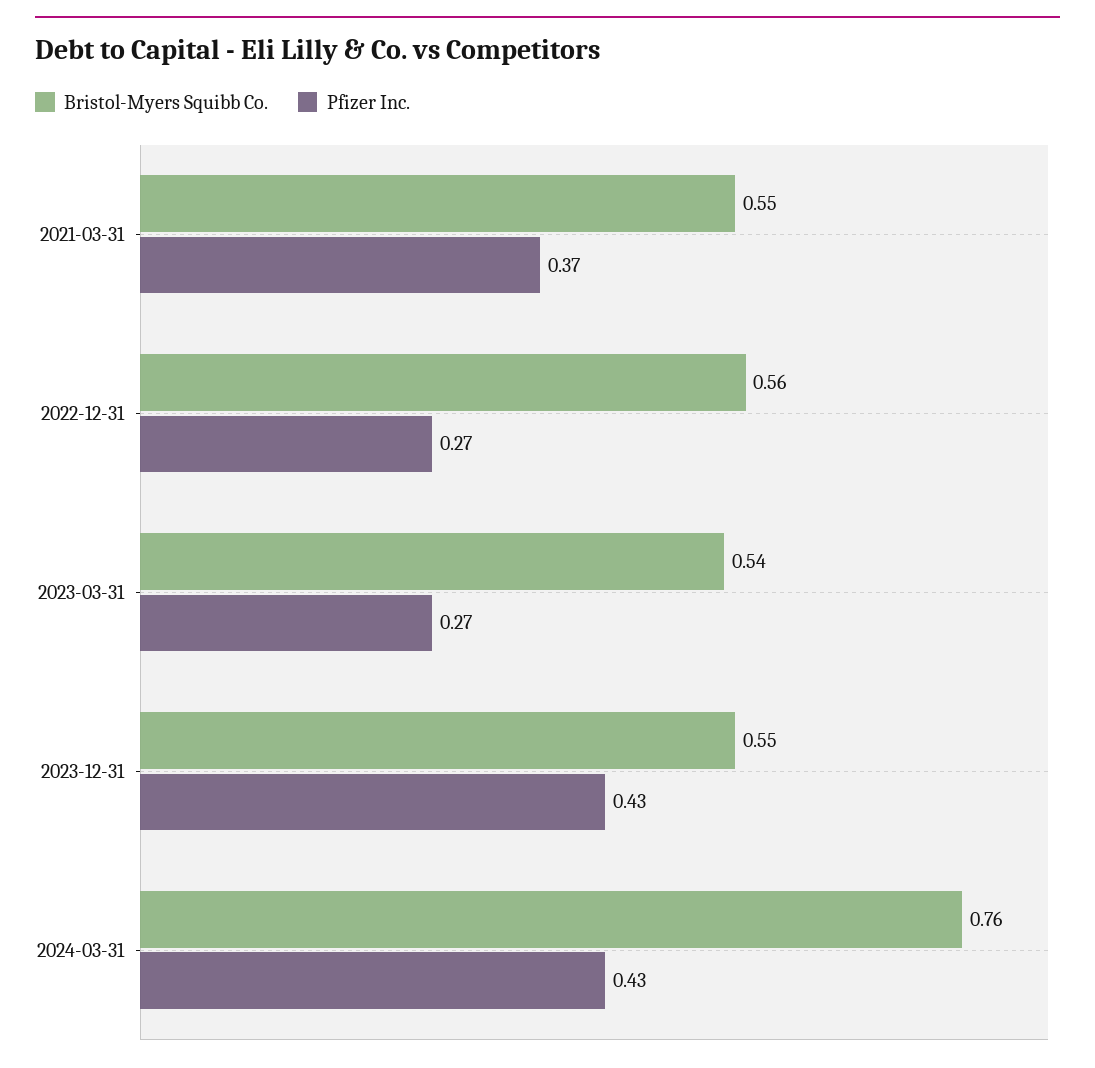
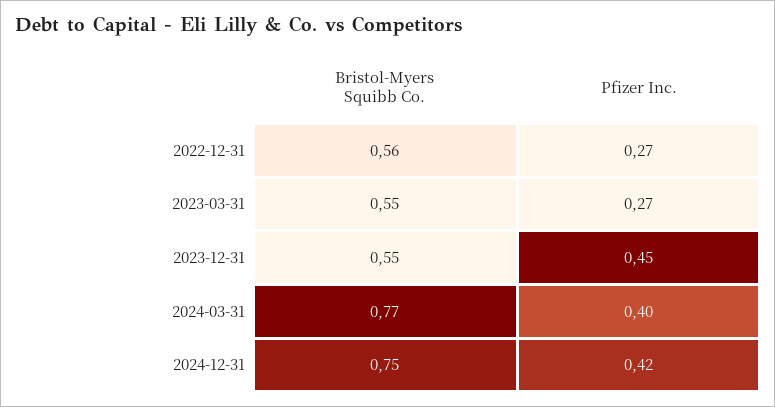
Bristol-Myers Squibb Co., 2021-03-31: 0.55 -> none
Pfizer Inc., 2021-03-31: 0.37 -> none
Bristol-Myers Squibb Co., 2023-03-31: 0.54 -> 0.55
Pfizer Inc., 2023-12-31: 0.43 -> 0.45
Bristol-Myers Squibb Co., 2024-03-31: 0.76 -> 0.77
Pfizer Inc., 2024-03-31: 0.43 -> 0.4
Bristol-Myers Squibb Co., 2024-12-31: none -> 0.75
Pfizer Inc., 2024-12-31: none -> 0.42

